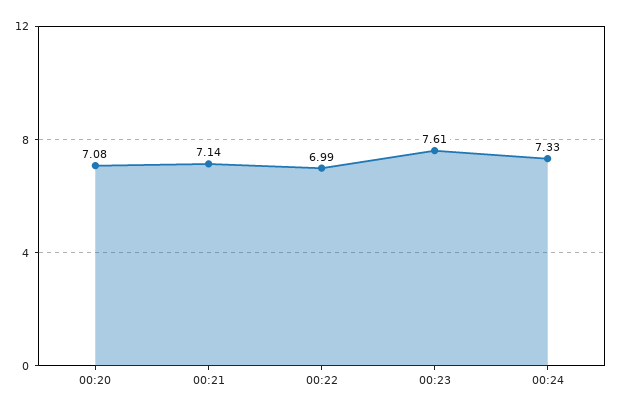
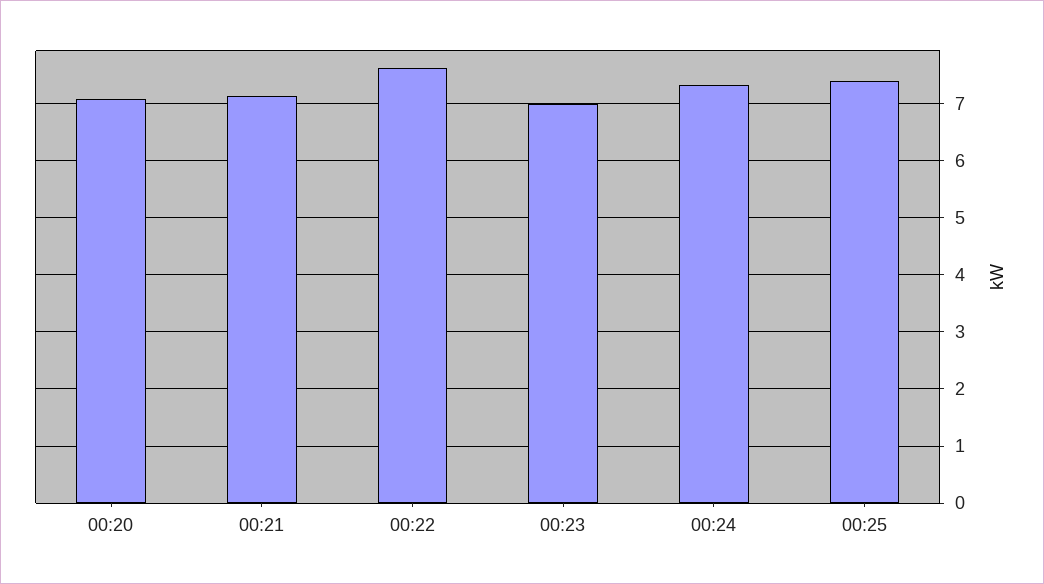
00:22: 6.99 -> 7.6
00:23: 7.61 -> 7
00:25: none -> 7.4

